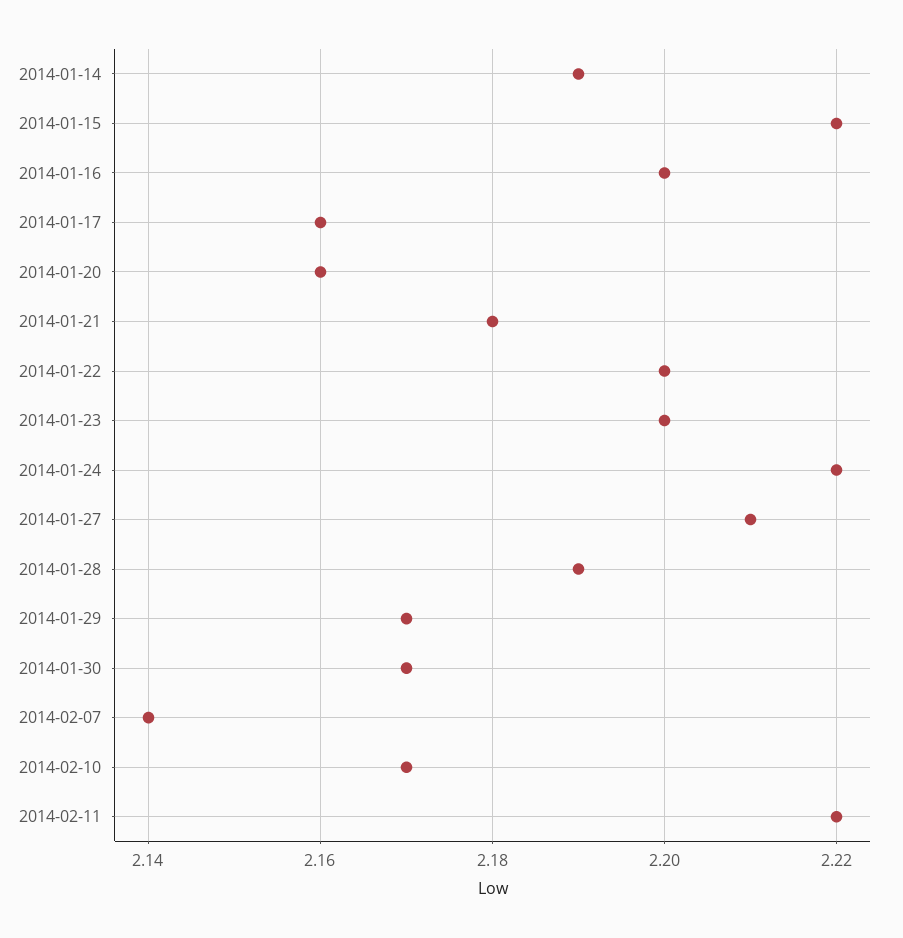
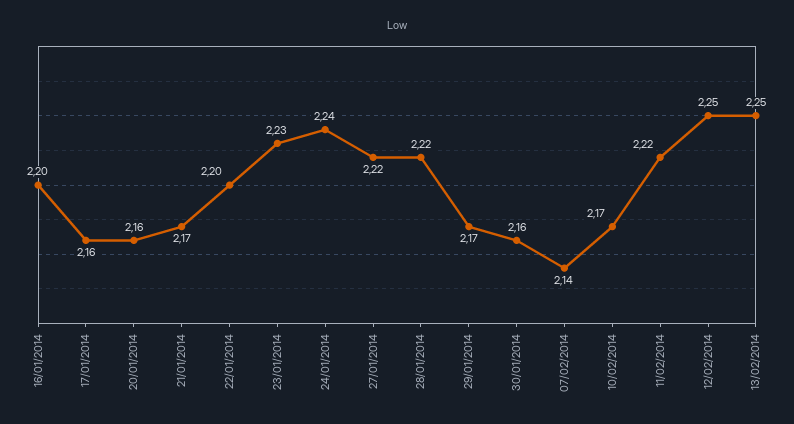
2014-01-14: 2.19 -> none
2014-01-15: 2.22 -> none
2014-01-21: 2.18 -> 2.17
2014-01-23: 2.2 -> 2.23
2014-01-24: 2.22 -> 2.24
2014-01-27: 2.21 -> 2.22
2014-01-28: 2.19 -> 2.22
2014-01-30: 2.17 -> 2.16
12/02/2014: none -> 2.25
13/02/2014: none -> 2.25

